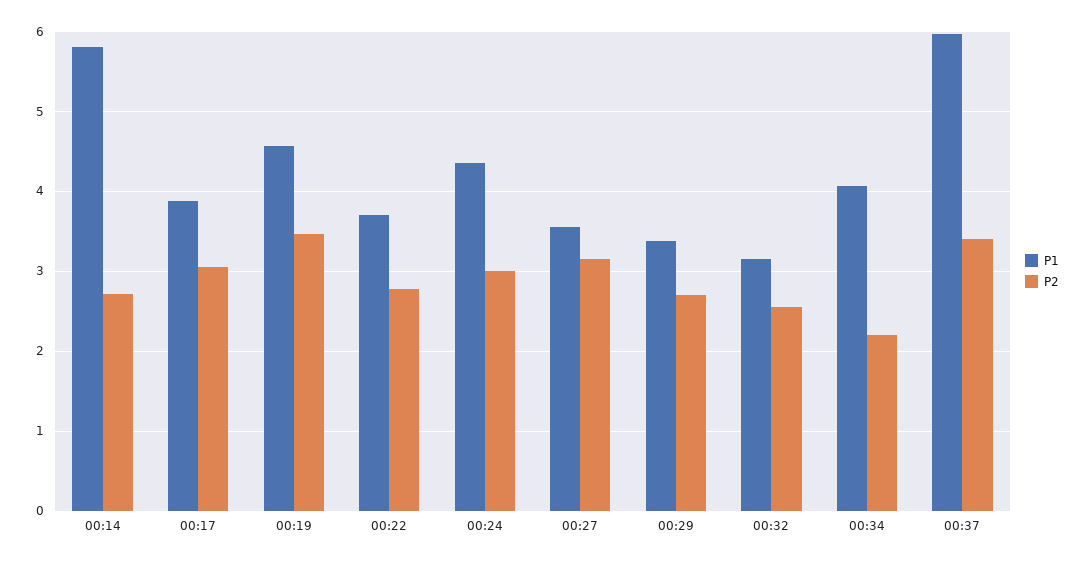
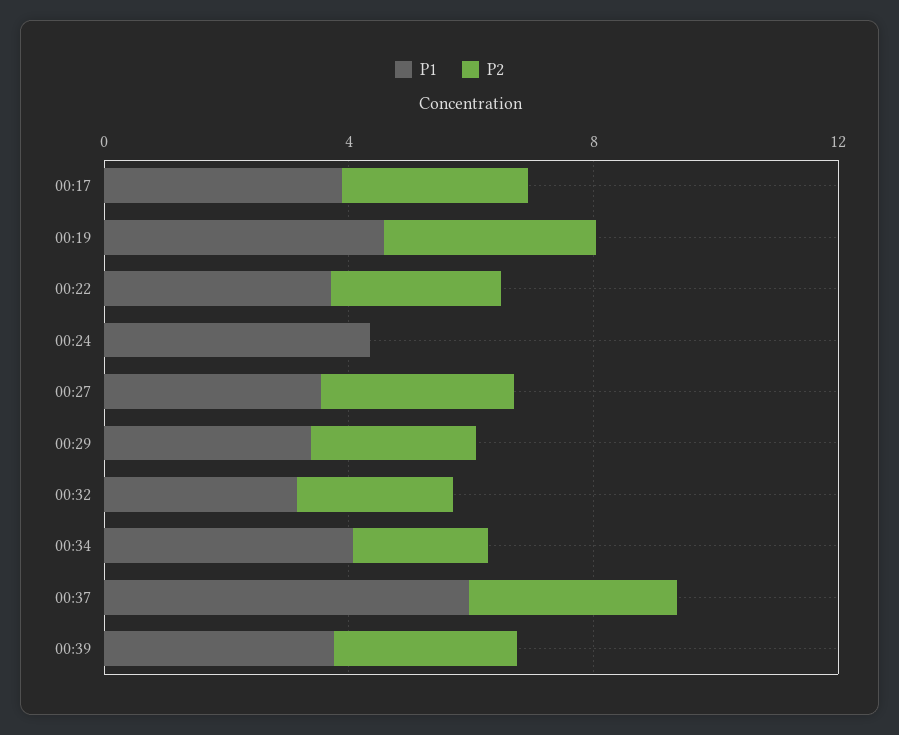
P1, 00:14: 5.8 -> none
P2, 00:14: 2.7 -> none
P2, 00:24: 3 -> 0
P1, 00:39: none -> 4
P2, 00:39: none -> 3

